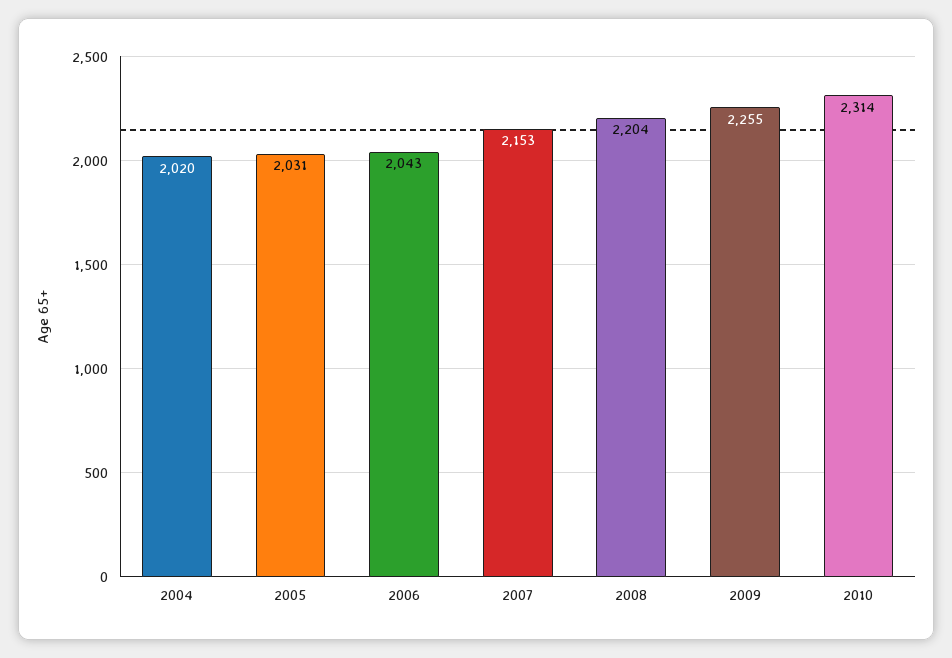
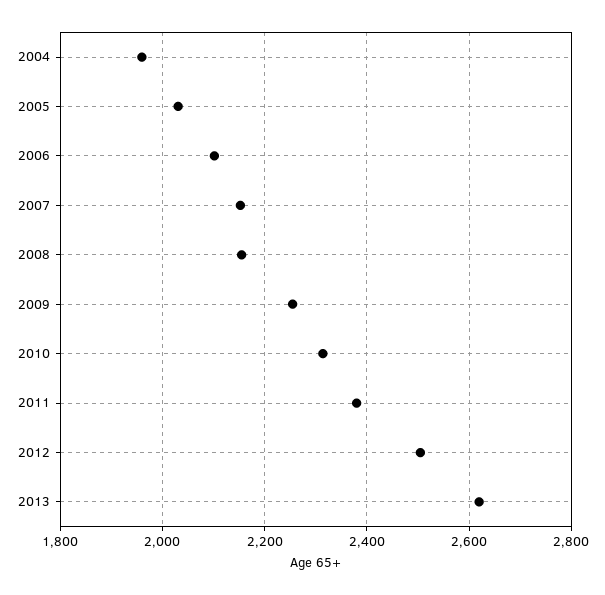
2004: 2020 -> 1960
2006: 2043 -> 2100
2008: 2204 -> 2160
2011: none -> 2380
2012: none -> 2500
2013: none -> 2620

